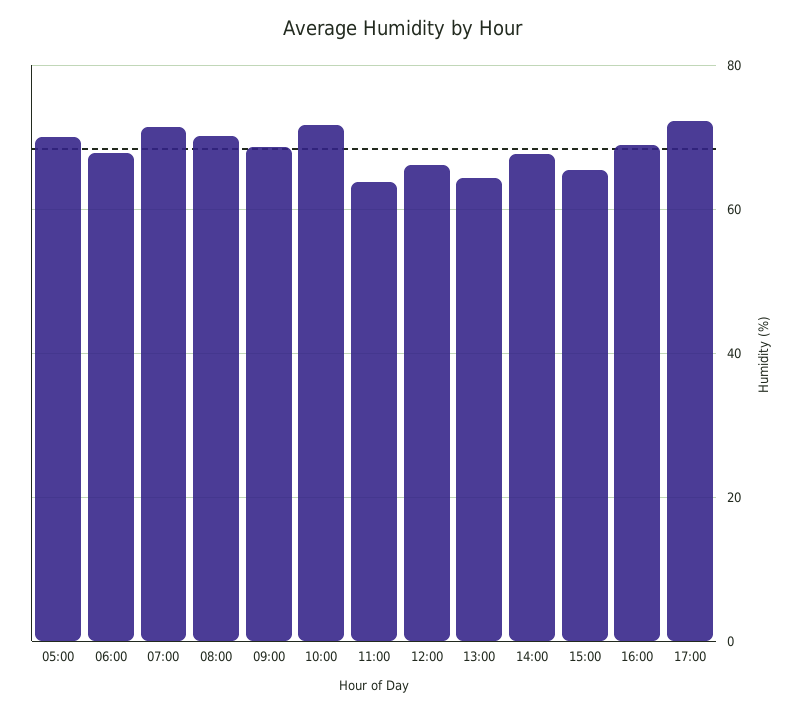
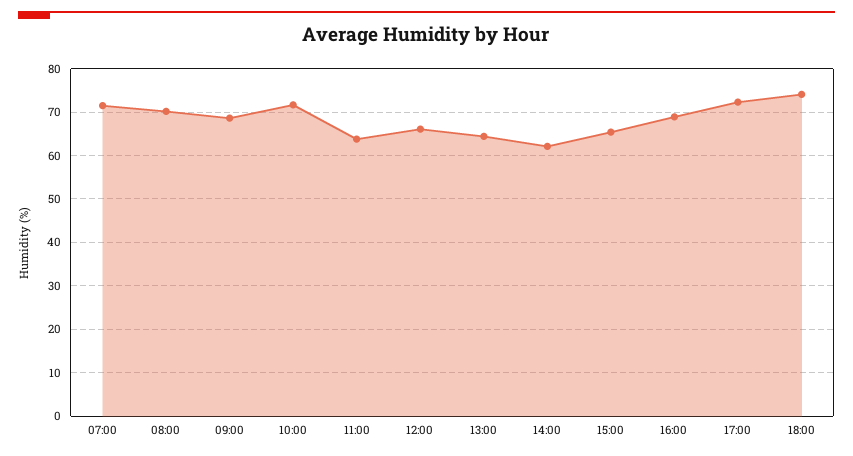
05:00: 70 -> none
06:00: 68 -> none
14:00: 68 -> 62
18:00: none -> 74

